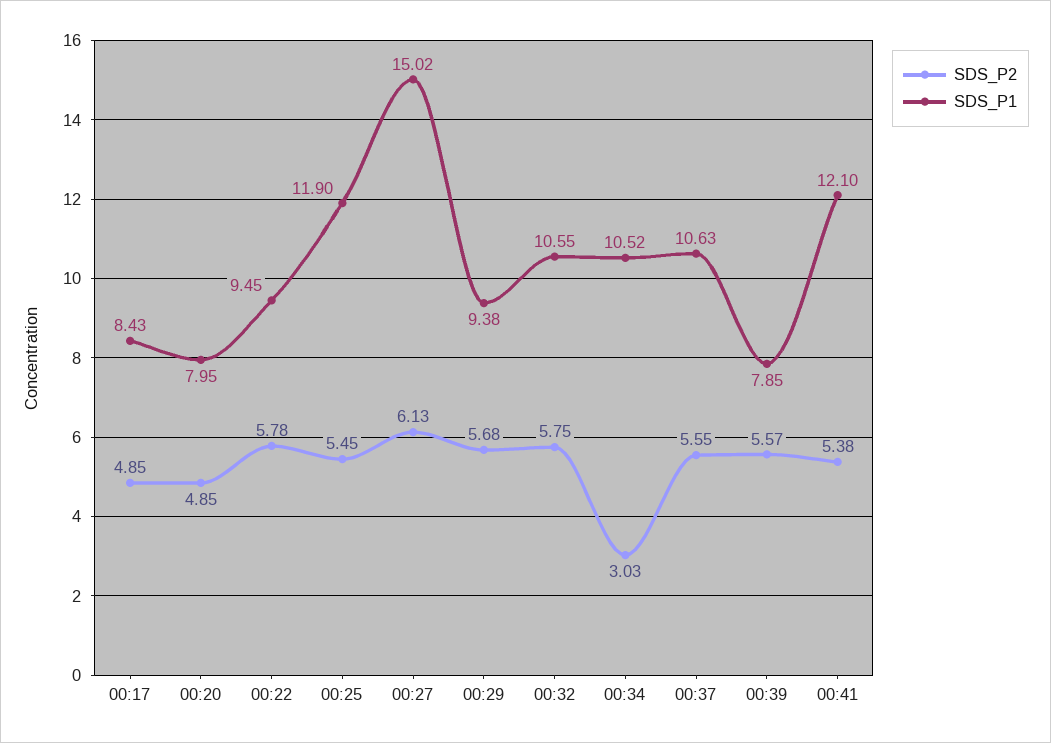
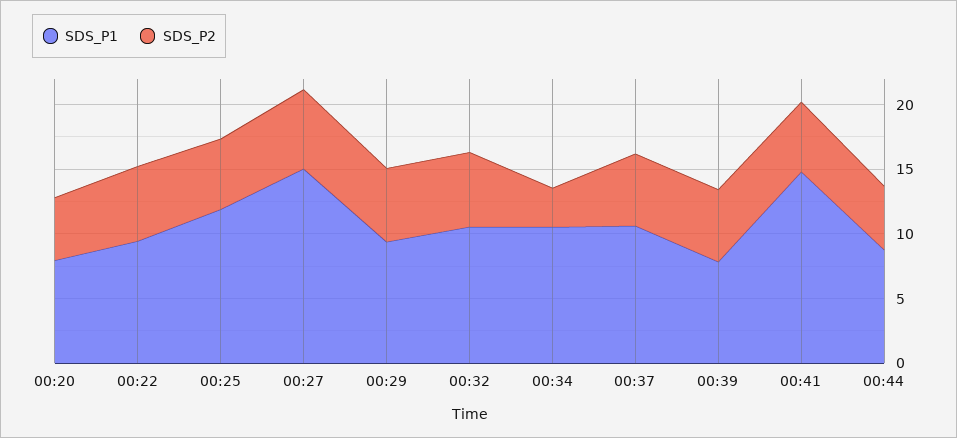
SDS_P2, 00:17: 4.85 -> none
SDS_P1, 00:17: 8.43 -> none
SDS_P1, 00:41: 12.1 -> 15
SDS_P1, 00:44: none -> 9
SDS_P2, 00:44: none -> 5

